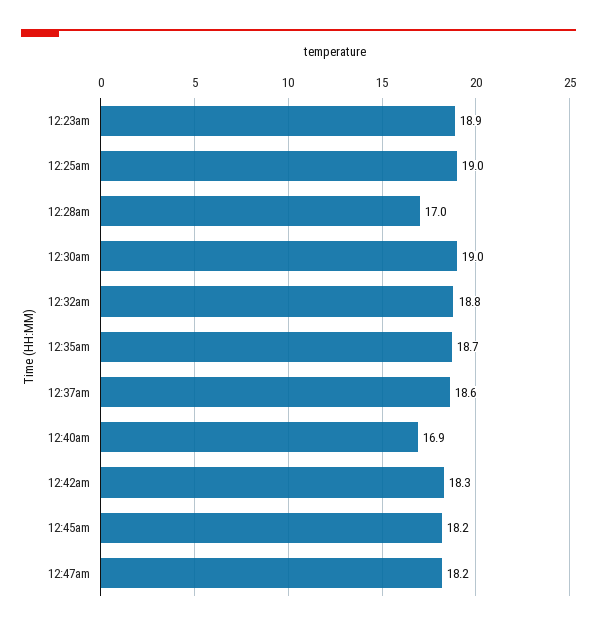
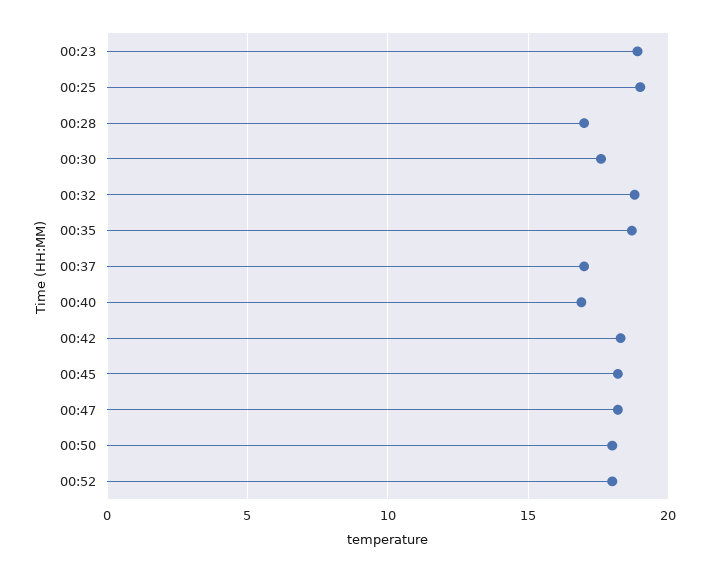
12:30am: 19 -> 17.5
12:37am: 18.6 -> 17
00:50: none -> 18
00:52: none -> 18

